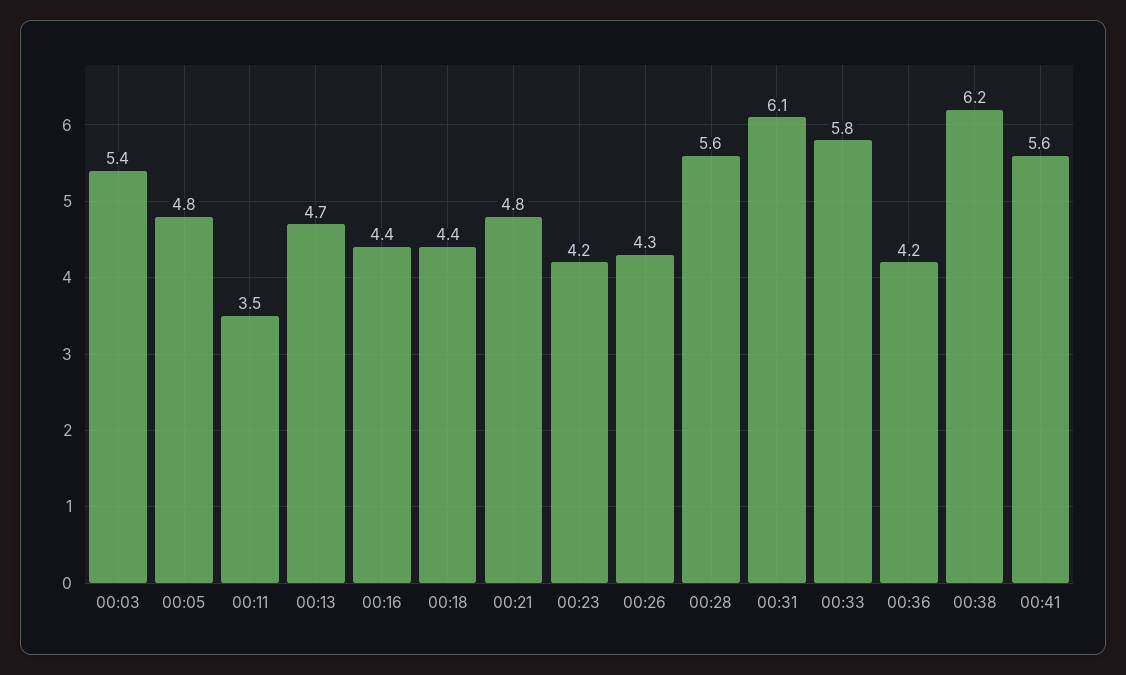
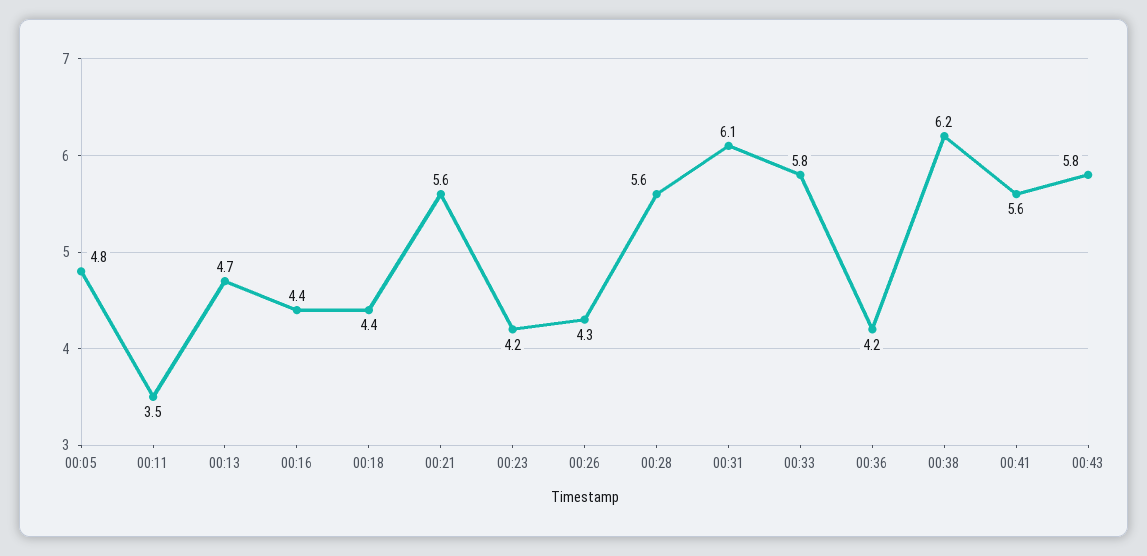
00:03: 5.4 -> none
00:21: 4.8 -> 5.6
00:43: none -> 5.8

